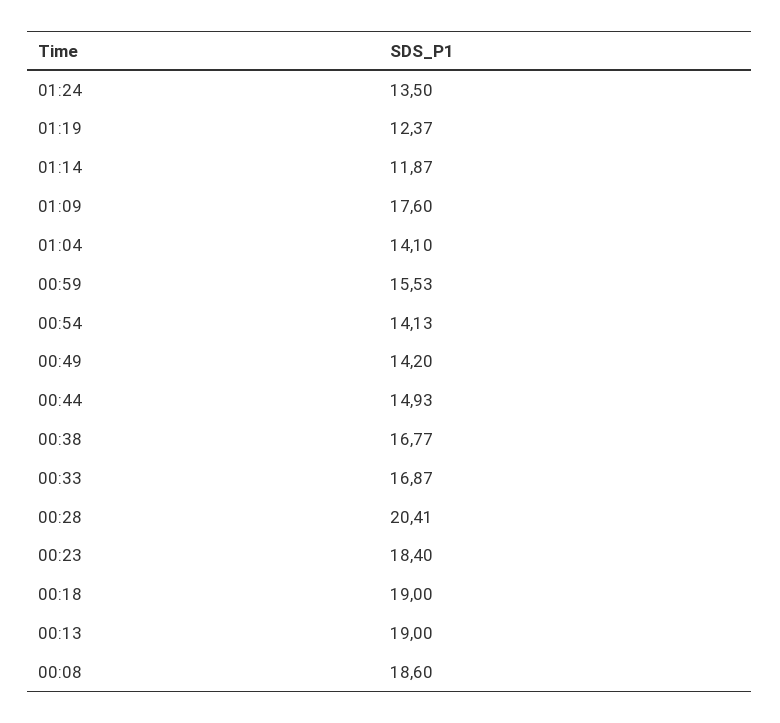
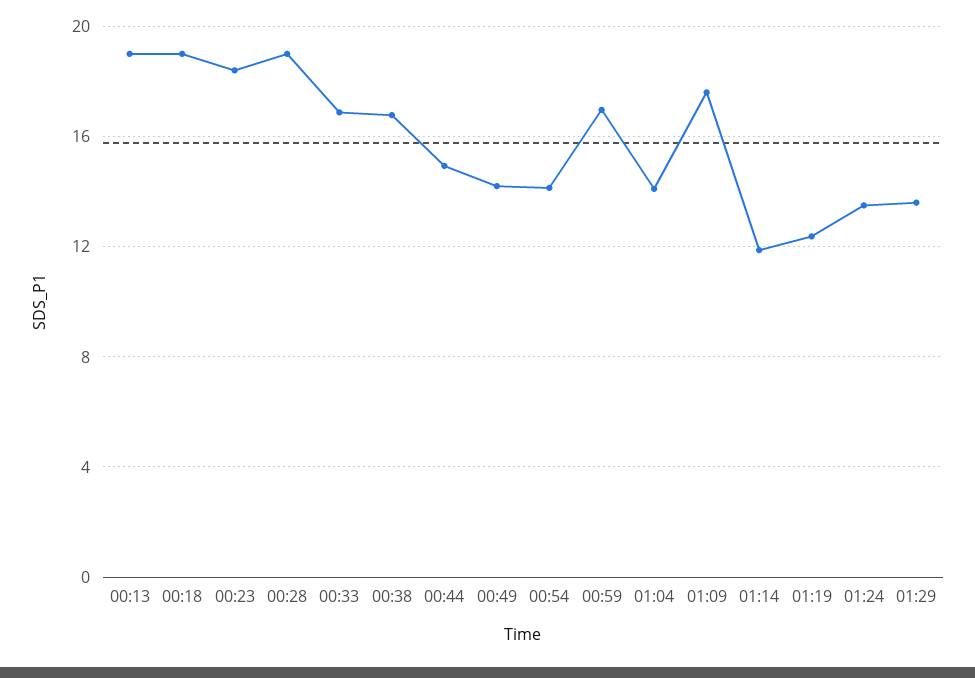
00:59: 15.53 -> 17
00:28: 20.41 -> 19
00:08: 18.6 -> none
01:29: none -> 13.5

